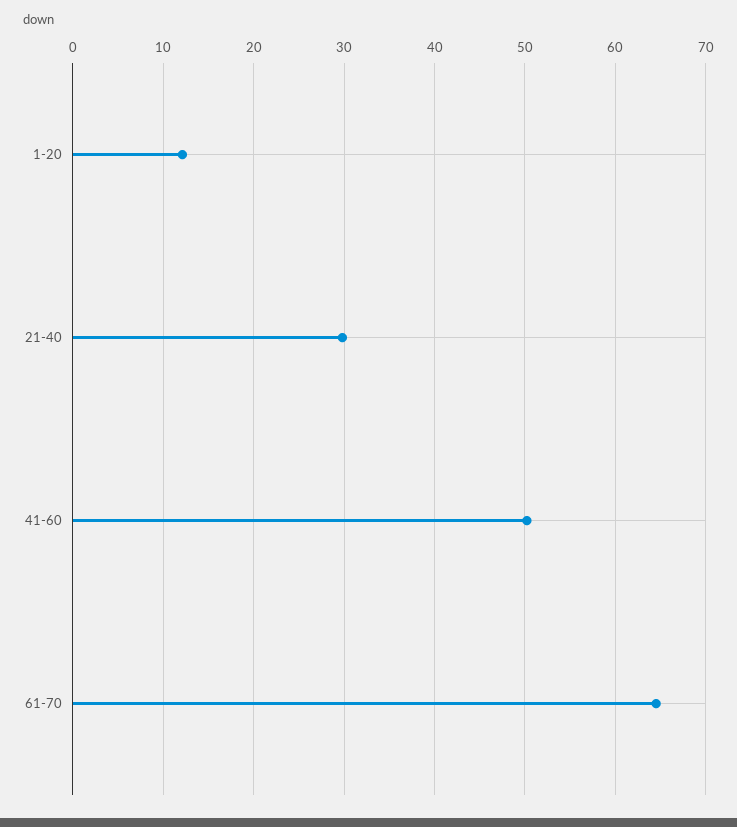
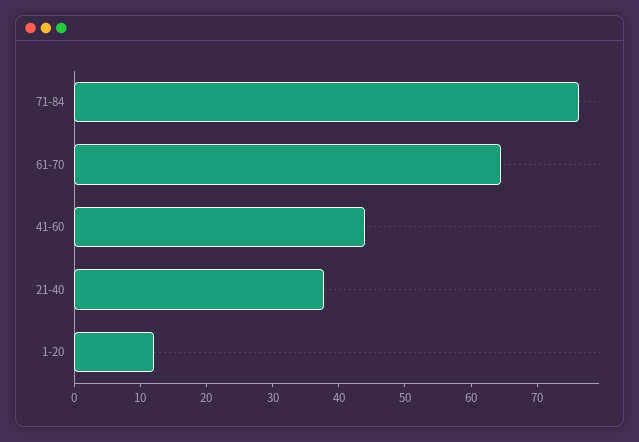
21-40: 30 -> 38
41-60: 50 -> 44
71-84: none -> 76

